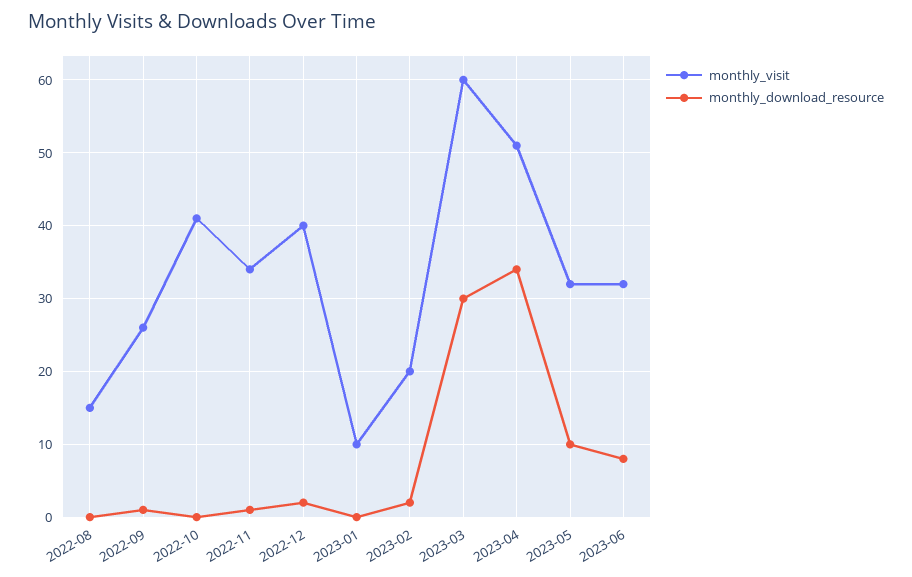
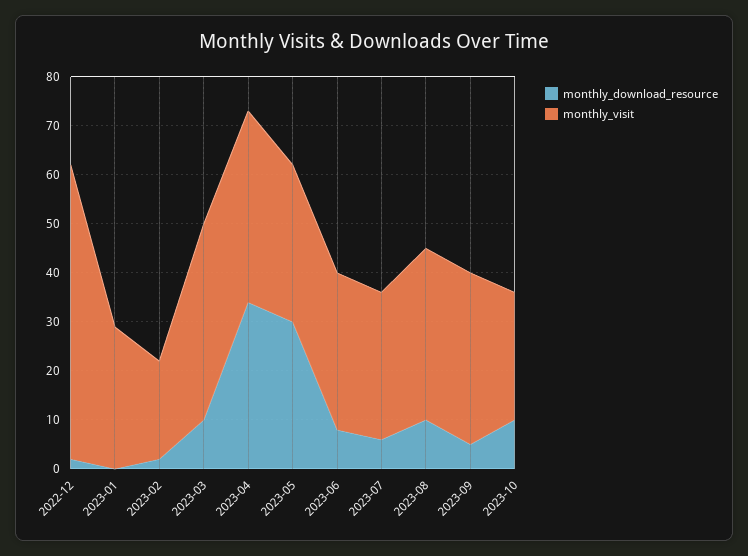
monthly_visit, 2022-08: 15 -> none
monthly_download_resource, 2022-08: 0 -> none
monthly_visit, 2022-09: 26 -> none
monthly_download_resource, 2022-09: 1 -> none
monthly_visit, 2022-10: 41 -> none
monthly_download_resource, 2022-10: 0 -> none
monthly_visit, 2022-11: 34 -> none
monthly_download_resource, 2022-11: 1 -> none
monthly_visit, 2022-12: 40 -> 60
monthly_visit, 2023-01: 10 -> 30
monthly_visit, 2023-03: 60 -> 40
monthly_download_resource, 2023-03: 30 -> 10
monthly_visit, 2023-04: 51 -> 40
monthly_download_resource, 2023-05: 10 -> 30
monthly_download_resource, 2023-07: none -> 5
monthly_visit, 2023-07: none -> 30
monthly_download_resource, 2023-08: none -> 10
monthly_visit, 2023-08: none -> 35
monthly_download_resource, 2023-09: none -> 5
monthly_visit, 2023-09: none -> 35
monthly_download_resource, 2023-10: none -> 10
monthly_visit, 2023-10: none -> 25

